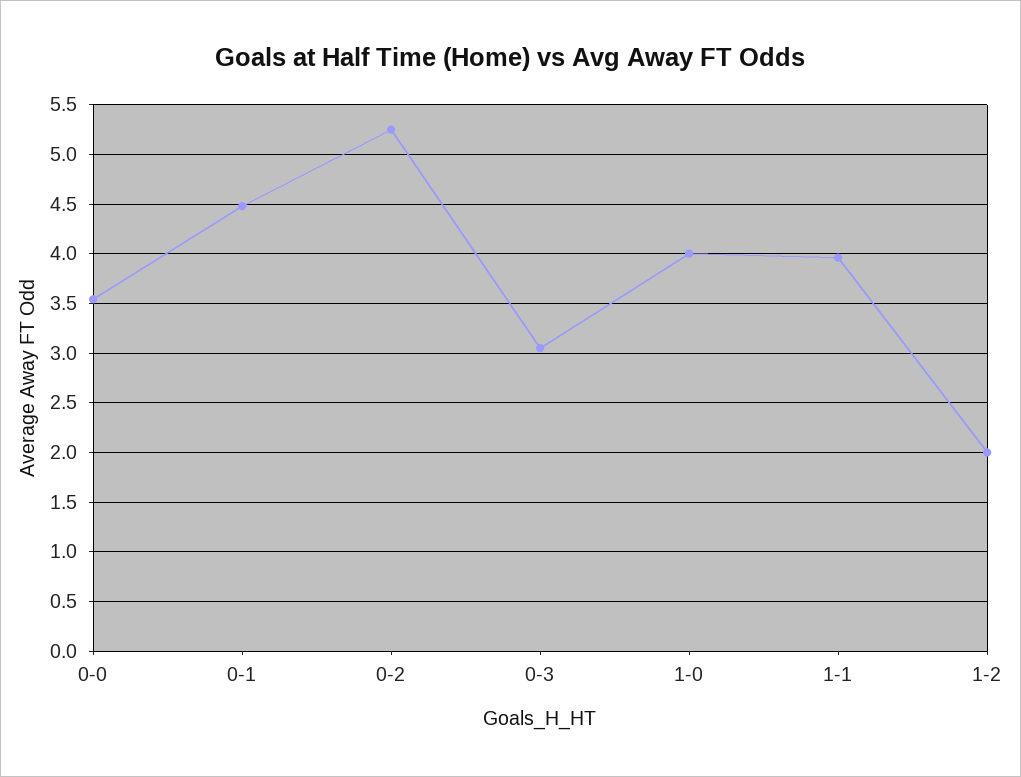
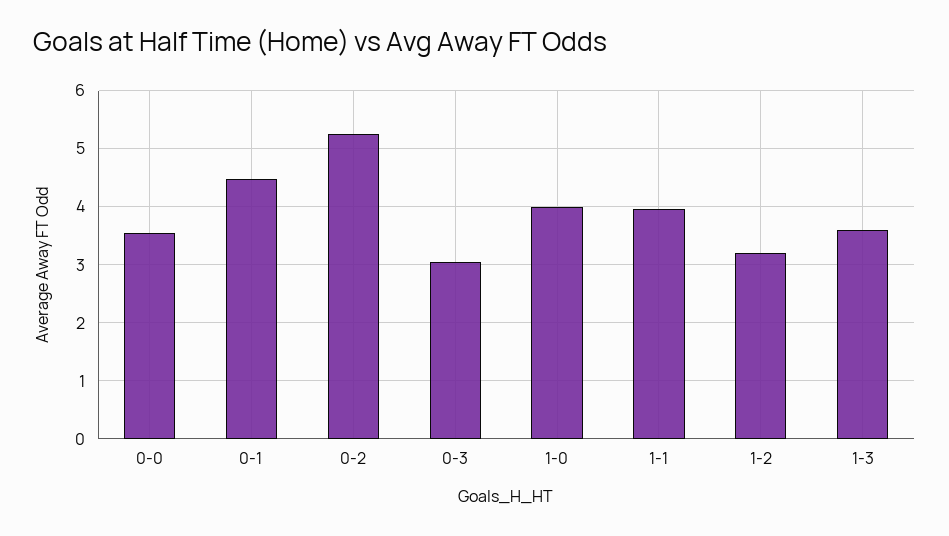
1-2: 2 -> 3.2
1-3: none -> 3.6

